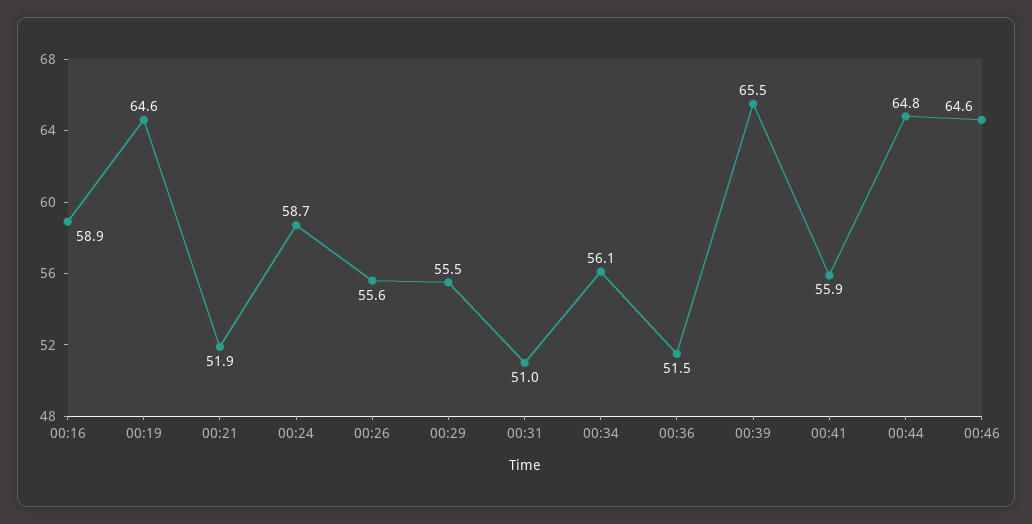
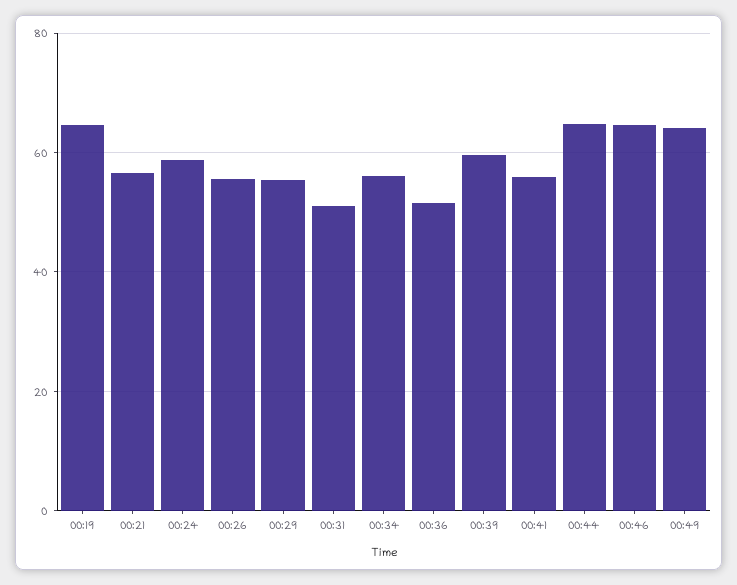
00:16: 58.9 -> none
00:21: 51.9 -> 56
00:39: 65.5 -> 60
00:49: none -> 64

